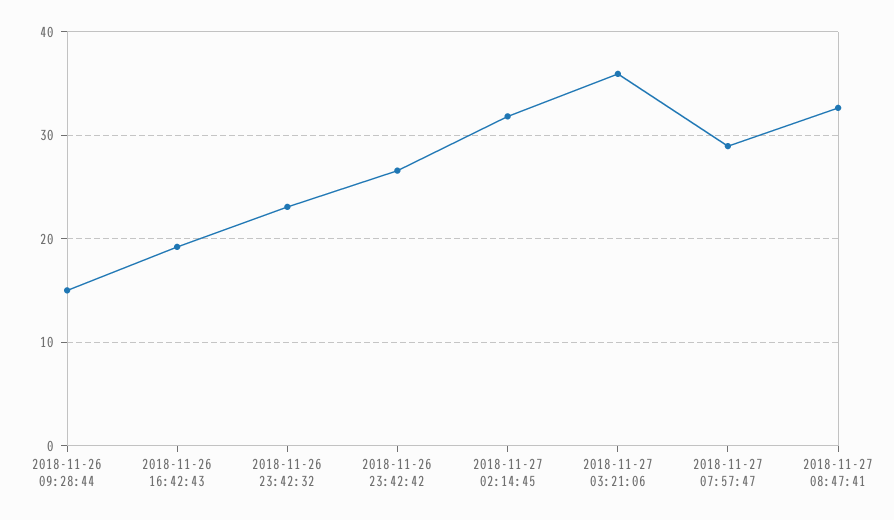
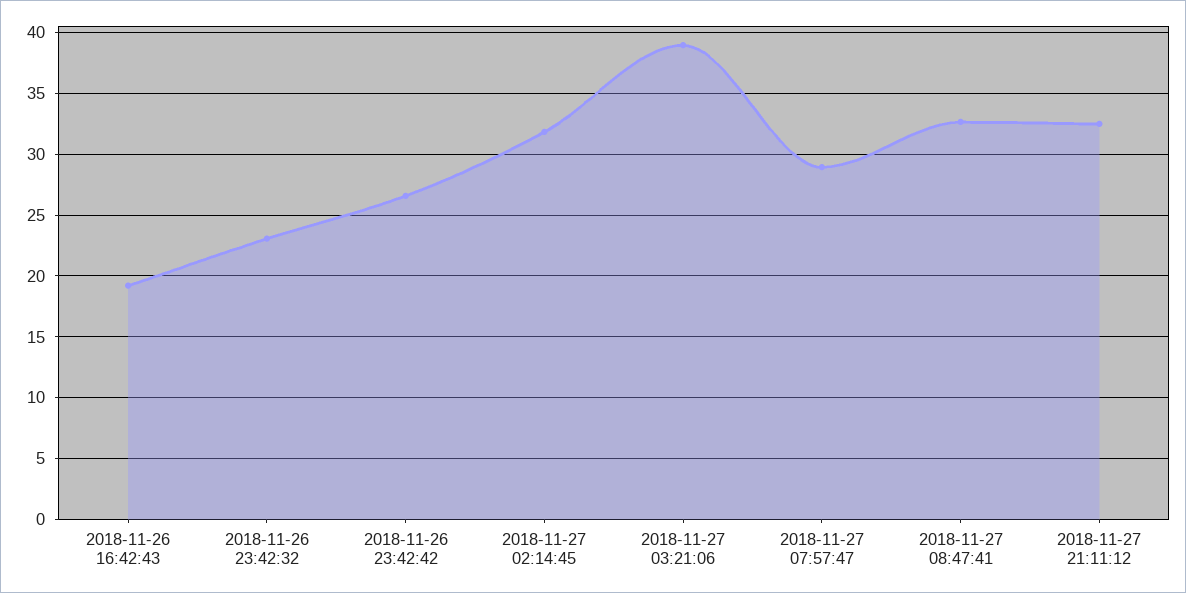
2018-11-26 09:28:44: 15 -> none
2018-11-27 03:21:06: 36 -> 39
2018-11-27 21:11:12: none -> 32.5

